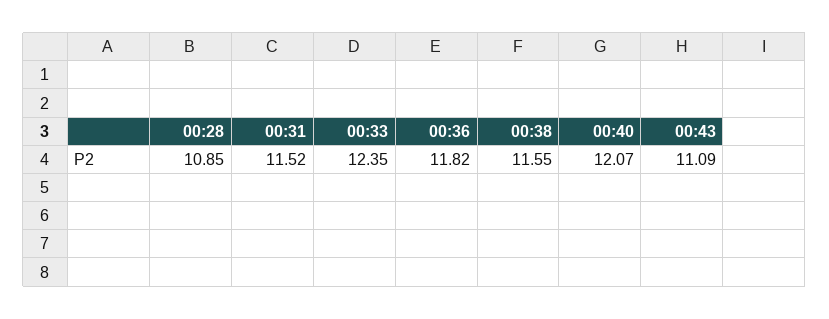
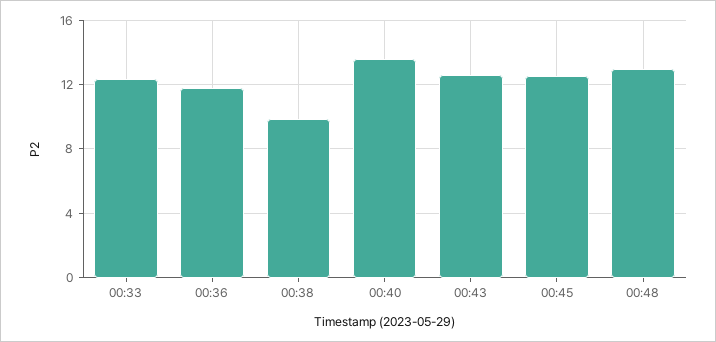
00:28: 10.85 -> none
00:31: 11.52 -> none
00:38: 11.55 -> 10
00:40: 12.07 -> 13.5
00:43: 11.09 -> 12.5
00:45: none -> 12.5
00:48: none -> 13

